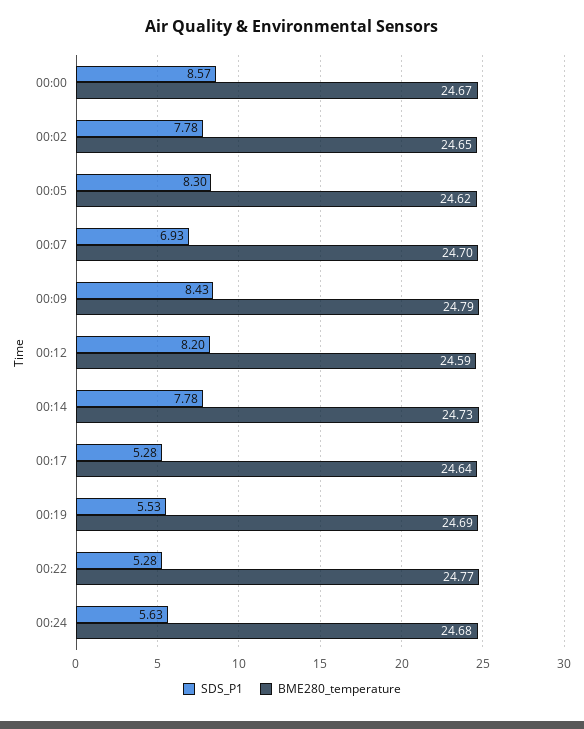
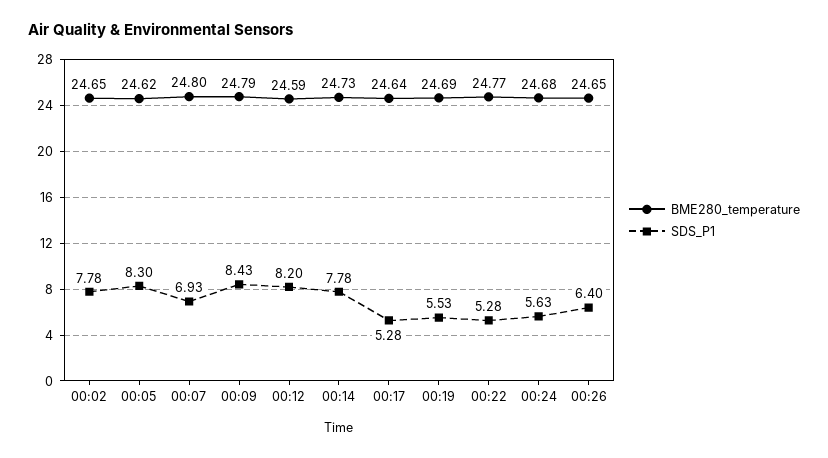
SDS_P1, 00:00: 8.57 -> none
BME280_temperature, 00:00: 24.67 -> none
BME280_temperature, 00:07: 24.7 -> 24.8
BME280_temperature, 00:26: none -> 24.65
SDS_P1, 00:26: none -> 6.4

